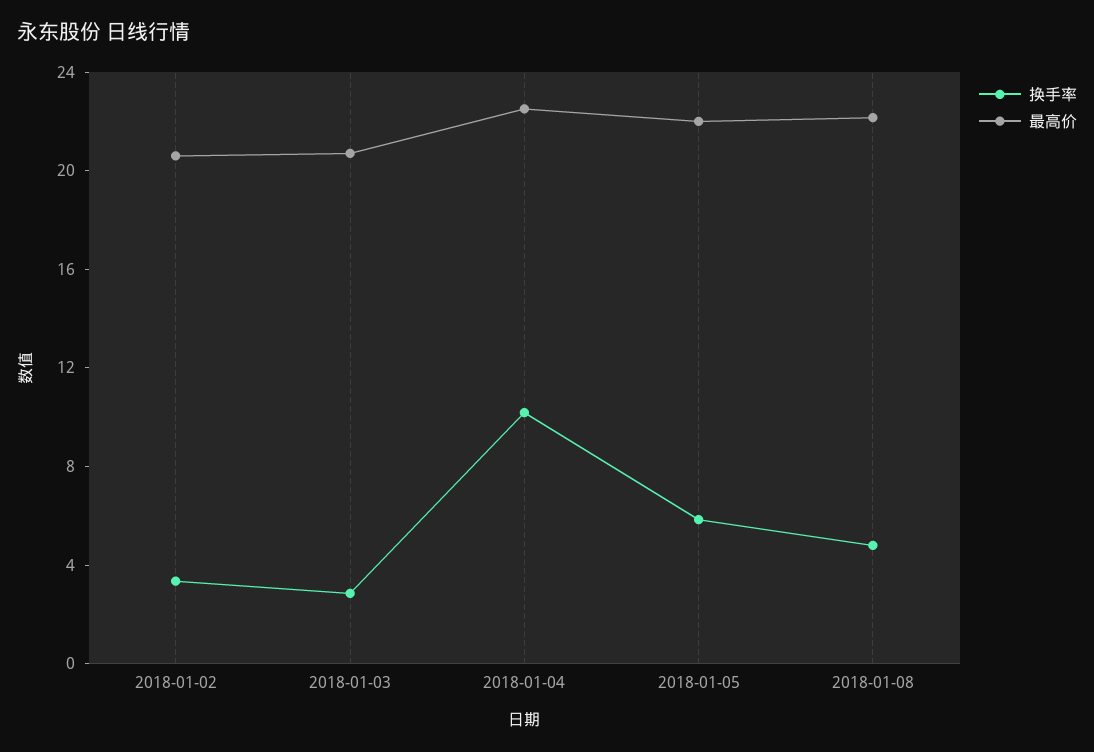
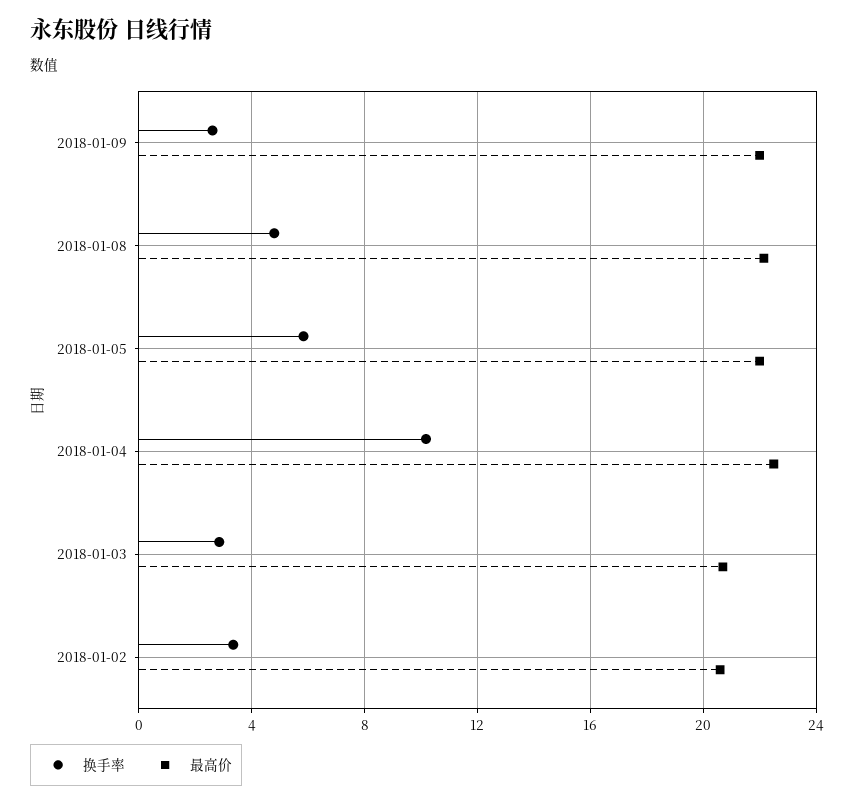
换手率, 2018-01-09: none -> 2.5
最高价, 2018-01-09: none -> 22

